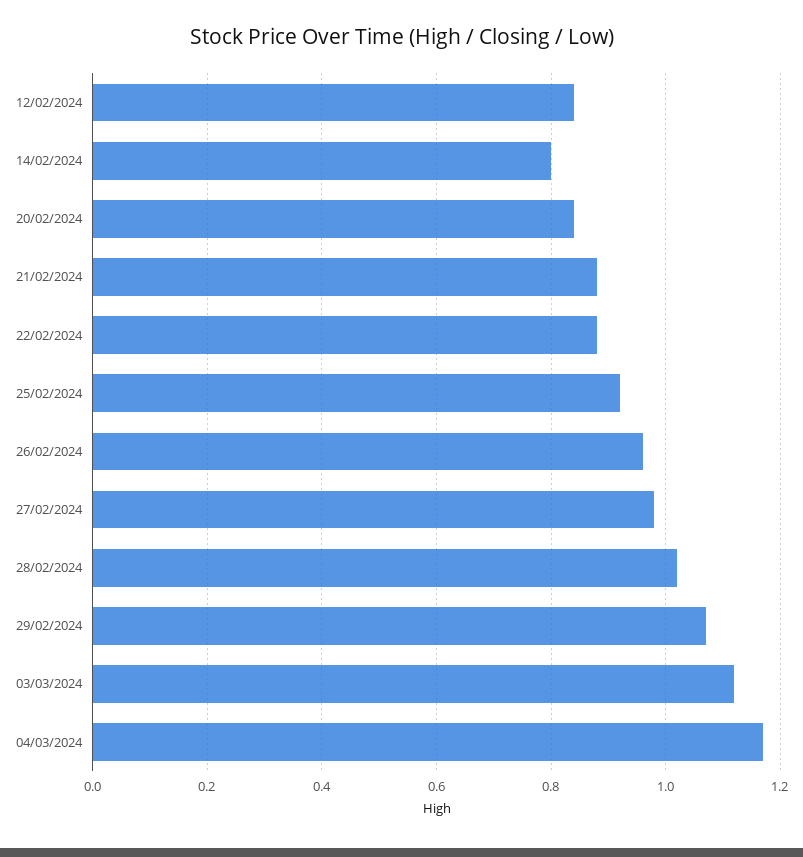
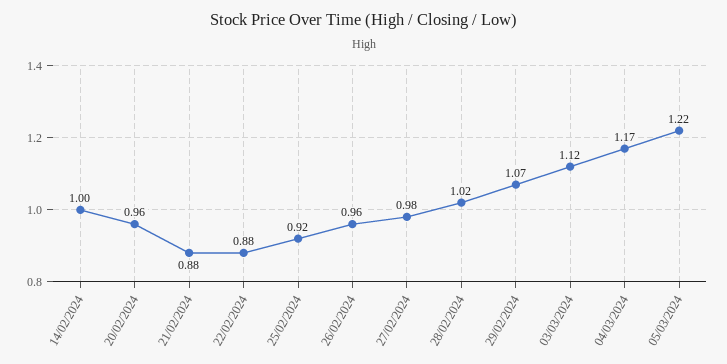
12/02/2024: 0.85 -> none
14/02/2024: 0.8 -> 1
20/02/2024: 0.85 -> 0.96
05/03/2024: none -> 1.22

